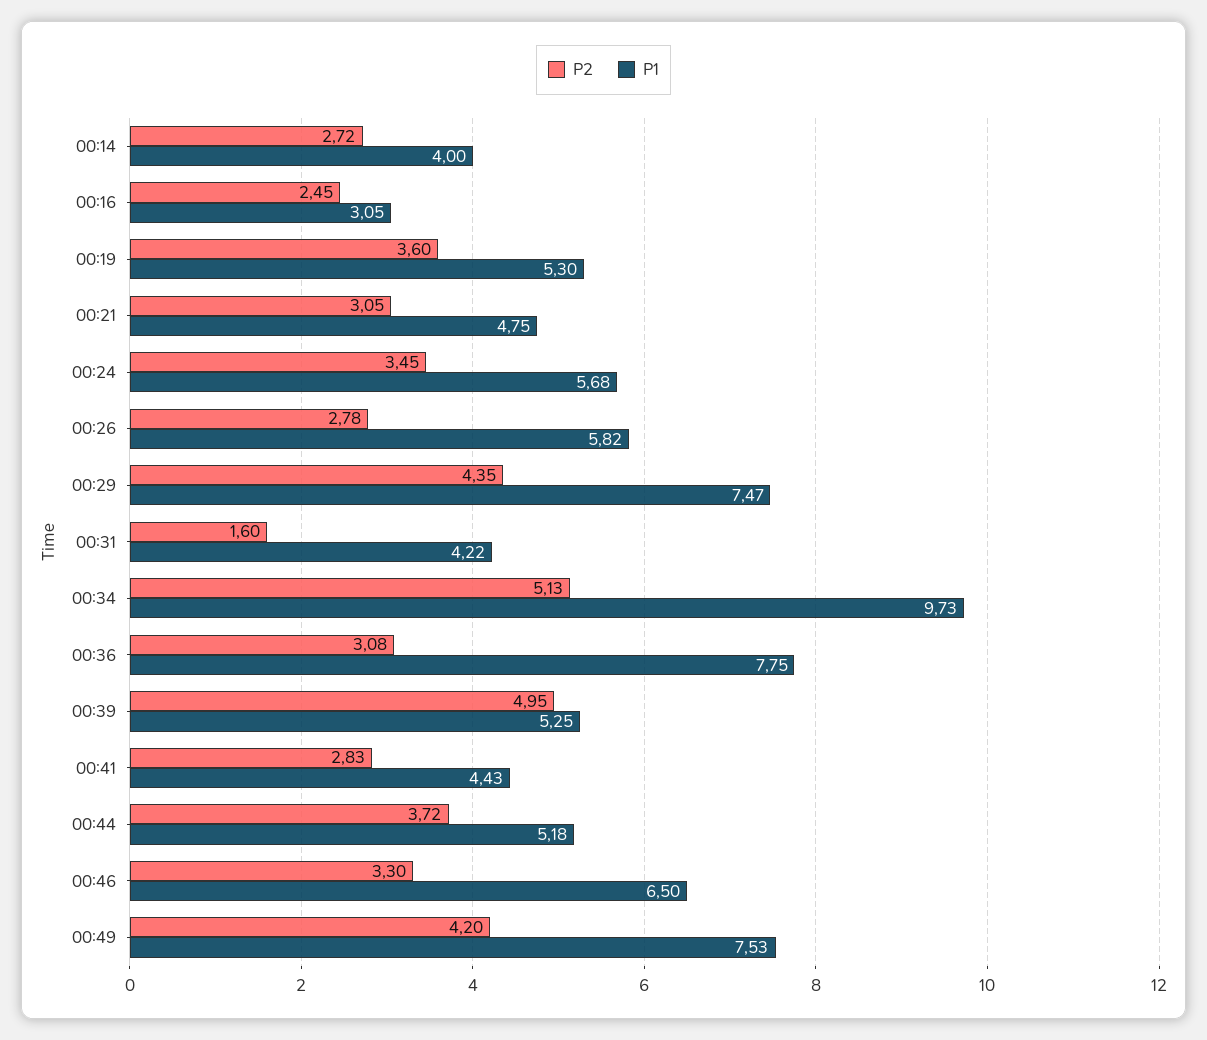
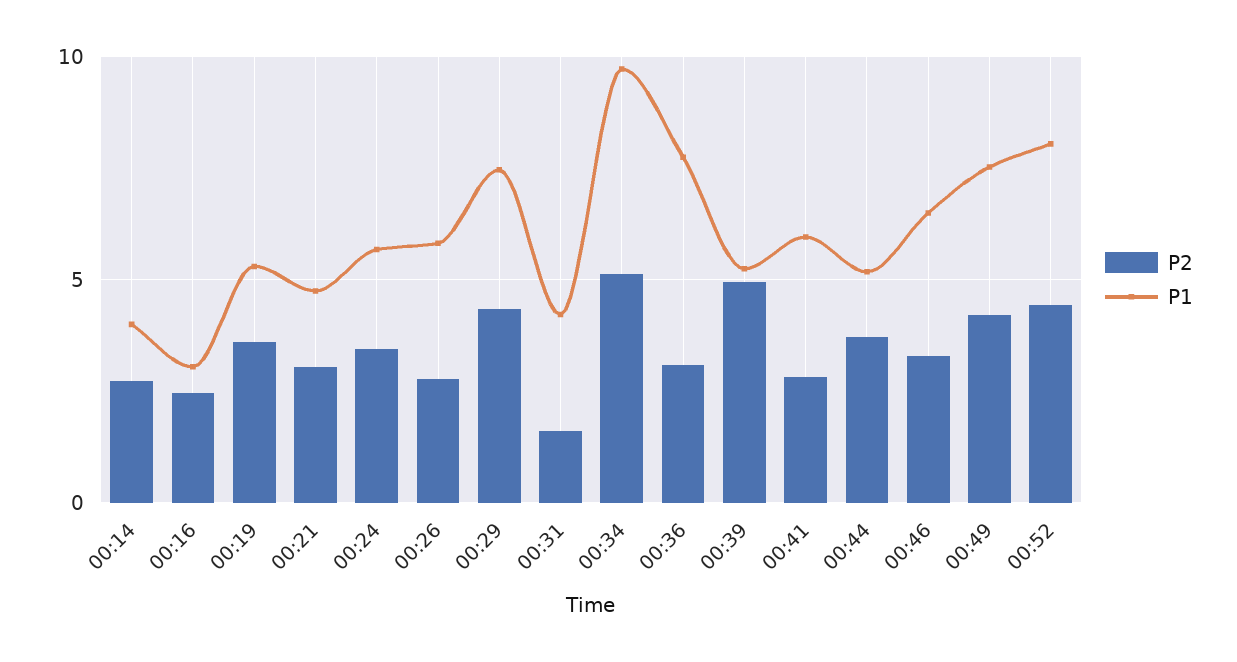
P1, 00:41: 4.43 -> 6
P2, 00:52: none -> 4.5
P1, 00:52: none -> 8

